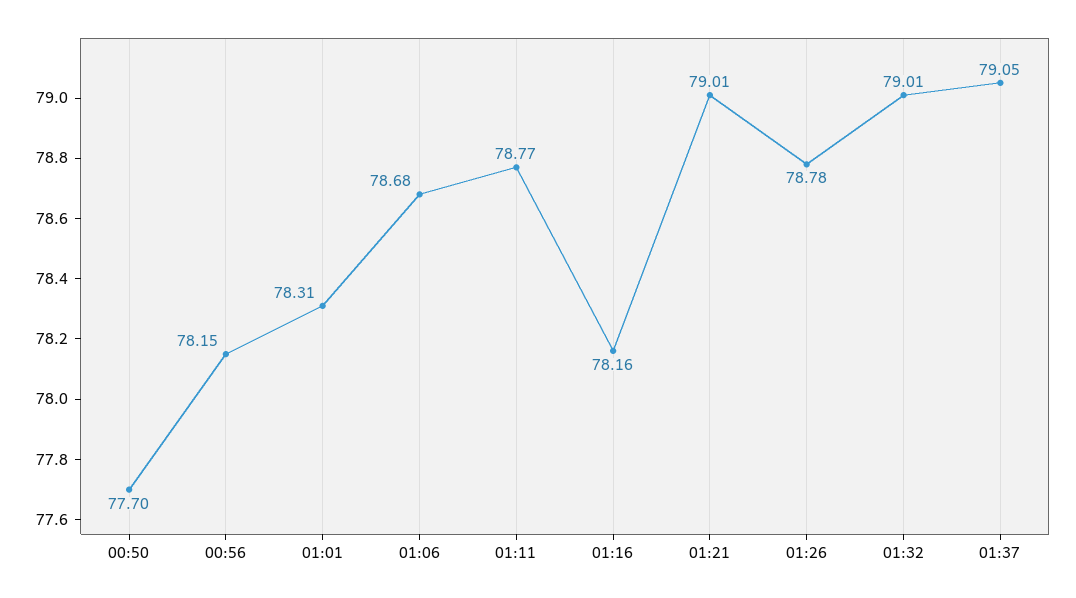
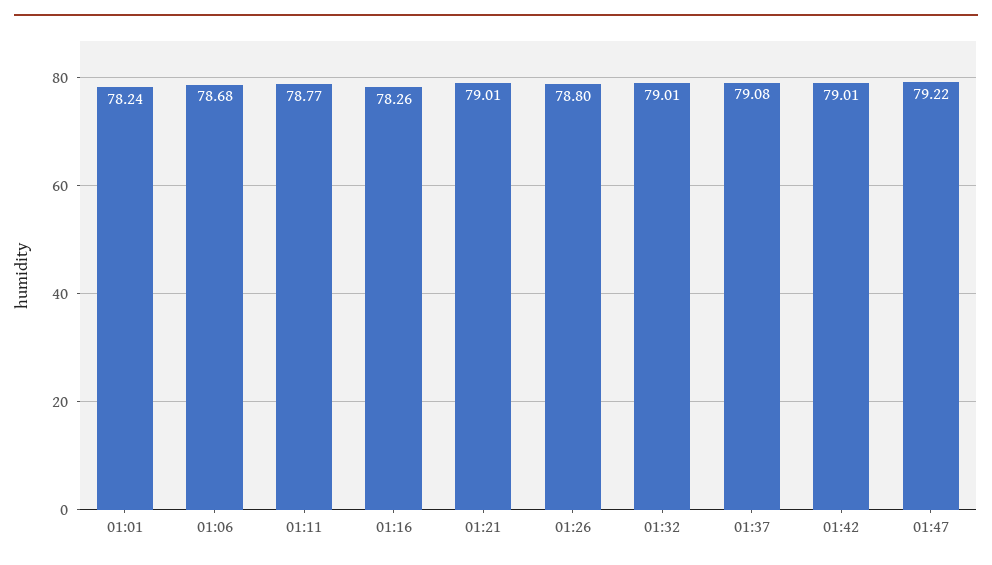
00:50: 77.7 -> none
00:56: 78.15 -> none
01:01: 78.31 -> 78.24
01:16: 78.16 -> 78.26
01:26: 78.78 -> 78.8
01:37: 79.05 -> 79.08
01:42: none -> 79.01
01:47: none -> 79.22

